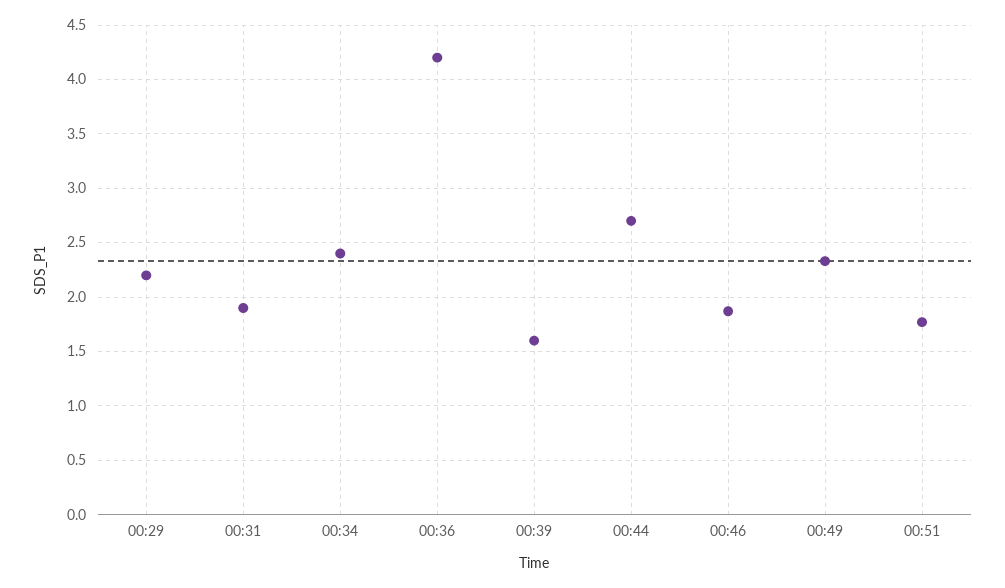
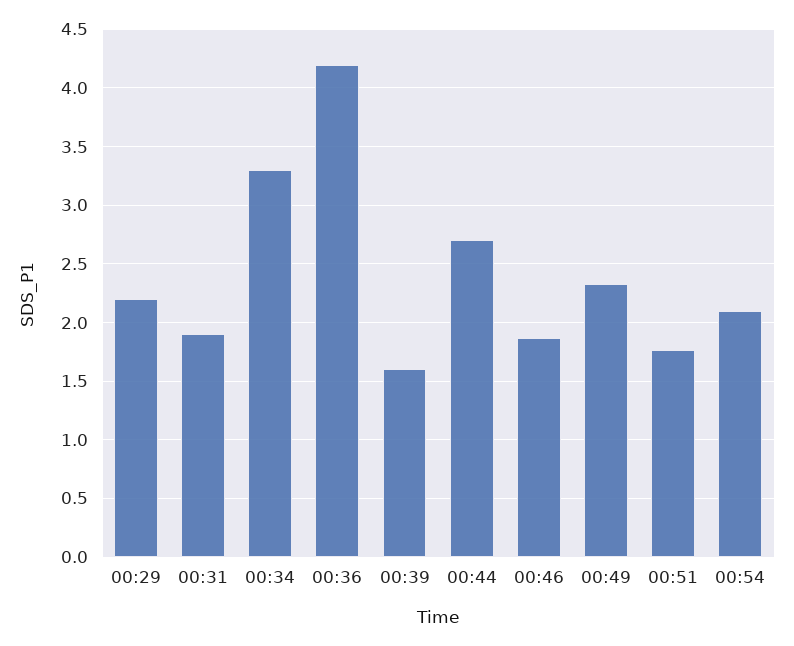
00:34: 2.4 -> 3.3
00:54: none -> 2.1

